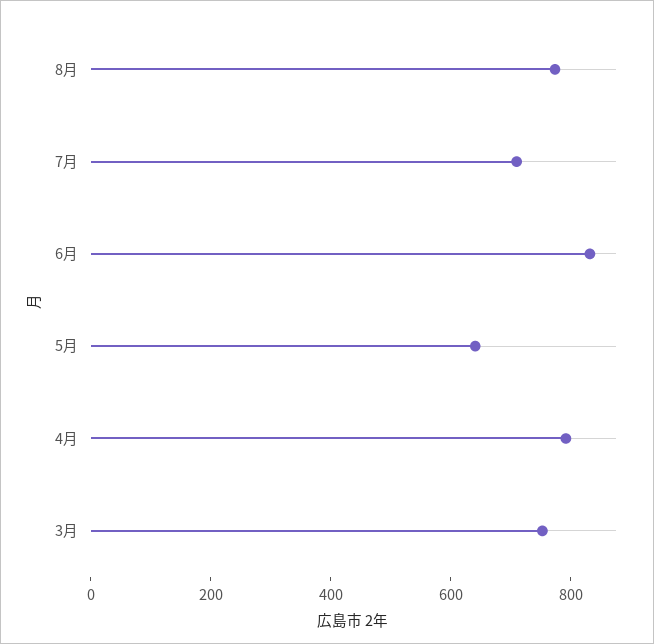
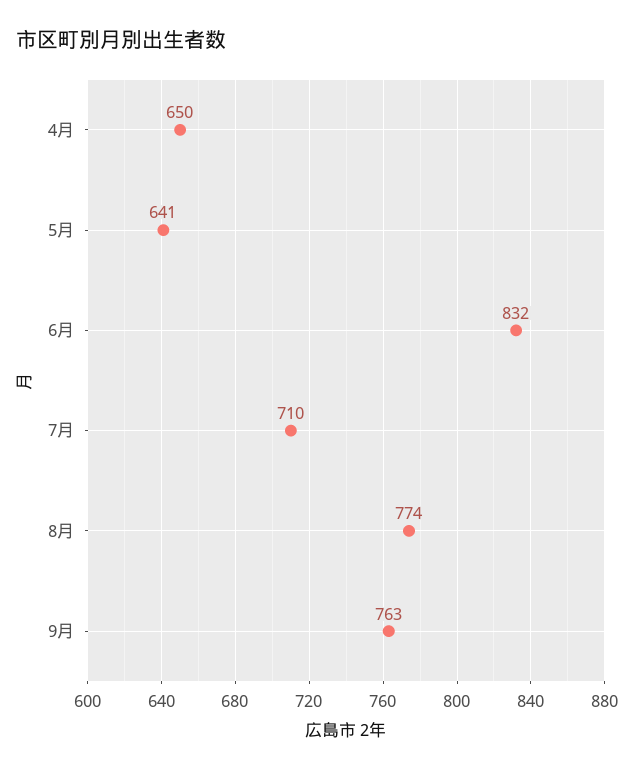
4月: 800 -> 650
3月: 750 -> none
9月: none -> 763

